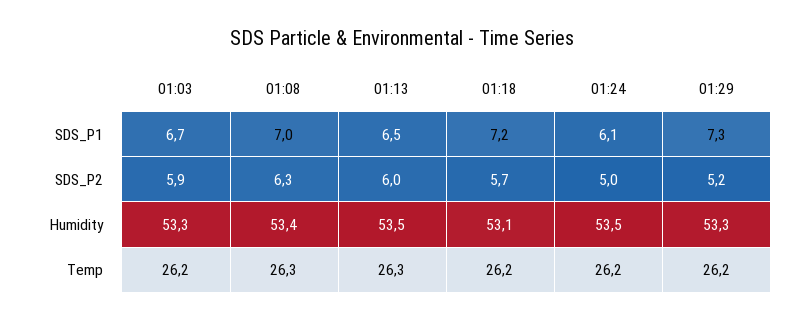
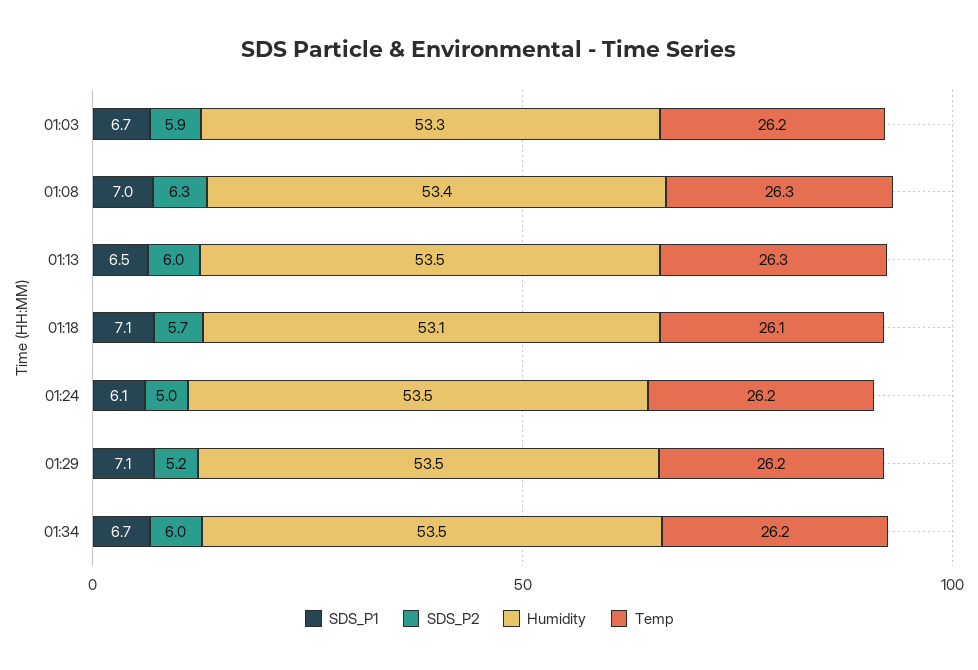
SDS_P1, 01:18: 7.2 -> 7.1
SDS_P1, 01:29: 7.3 -> 7.1
Humidity, 01:29: 53.3 -> 53.5
Temp, 01:18: 26.2 -> 26.1
SDS_P1, 01:34: none -> 6.7
SDS_P2, 01:34: none -> 6
Humidity, 01:34: none -> 53.5
Temp, 01:34: none -> 26.2

